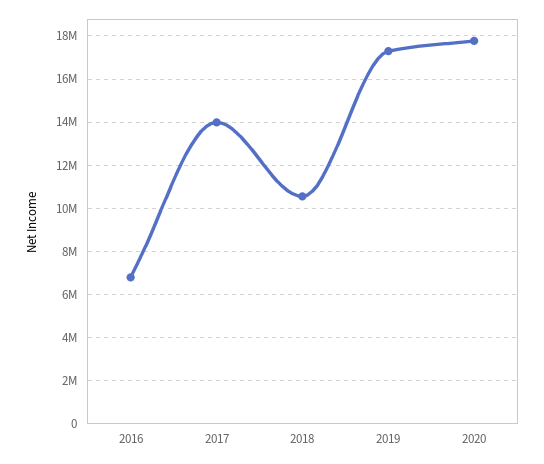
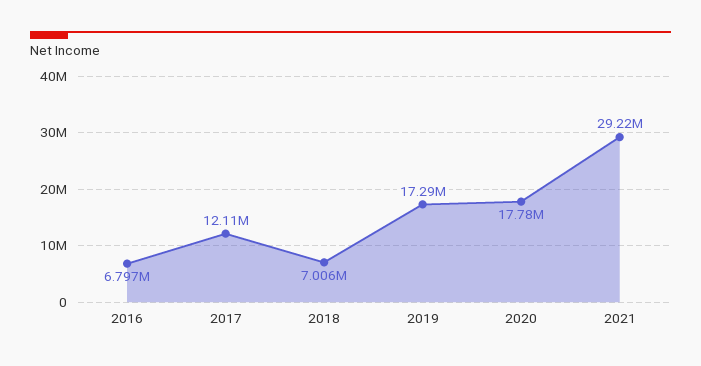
2017: 14000000 -> 12110000
2018: 10500000 -> 7006000
2021: none -> 29220000

